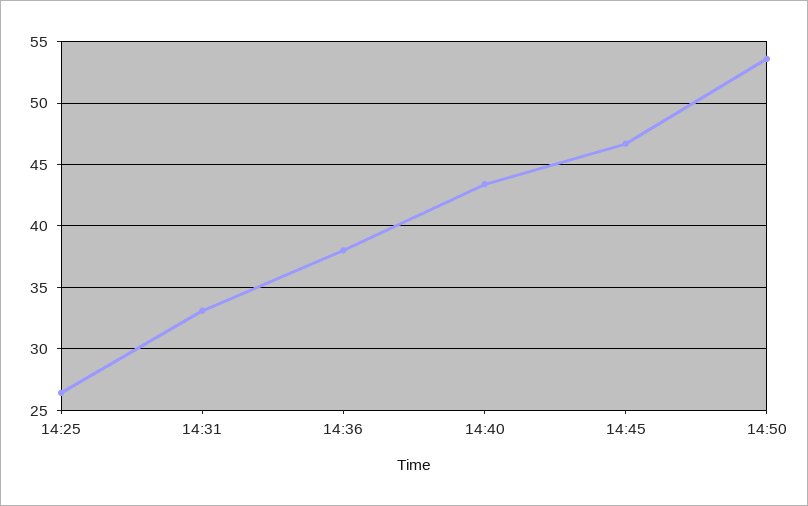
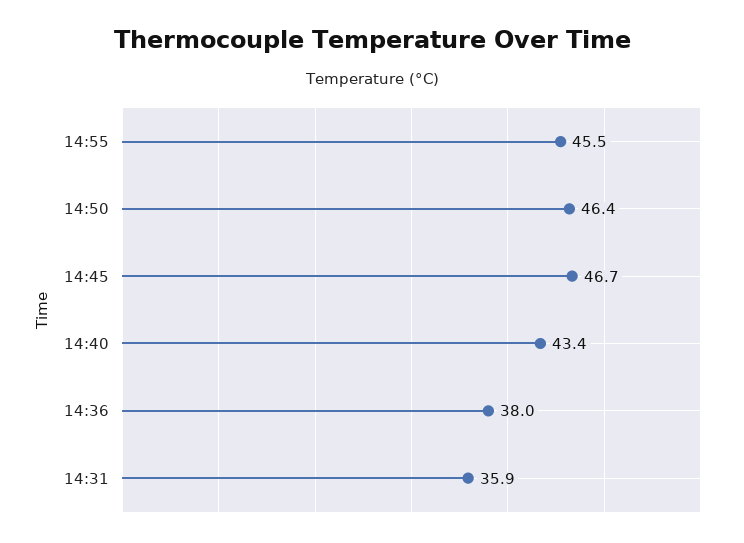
14:25: 26.5 -> none
14:31: 33 -> 35.9
14:50: 53.5 -> 46.4
14:55: none -> 45.5

